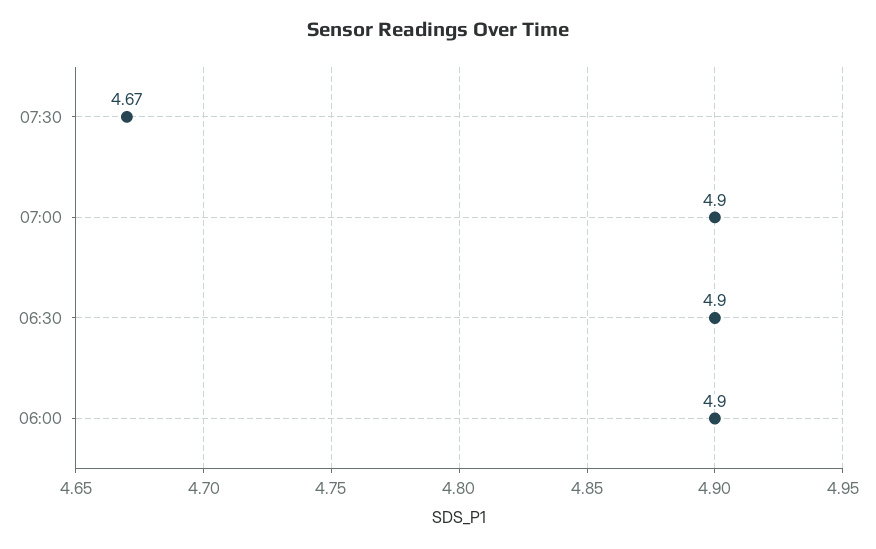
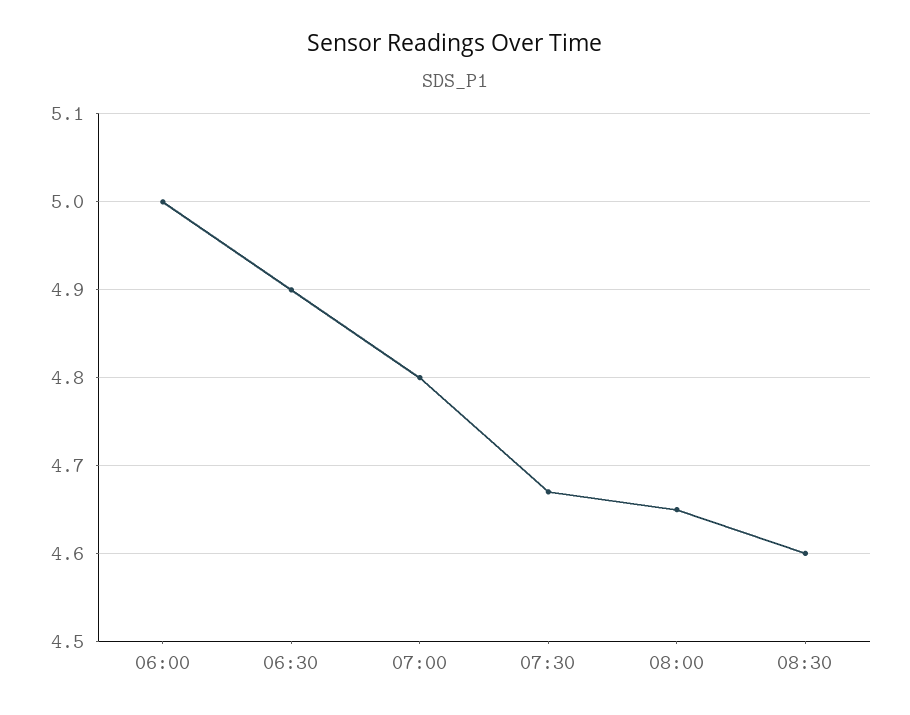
07:00: 4.9 -> 4.8
06:00: 4.9 -> 5
08:00: none -> 4.65
08:30: none -> 4.6

